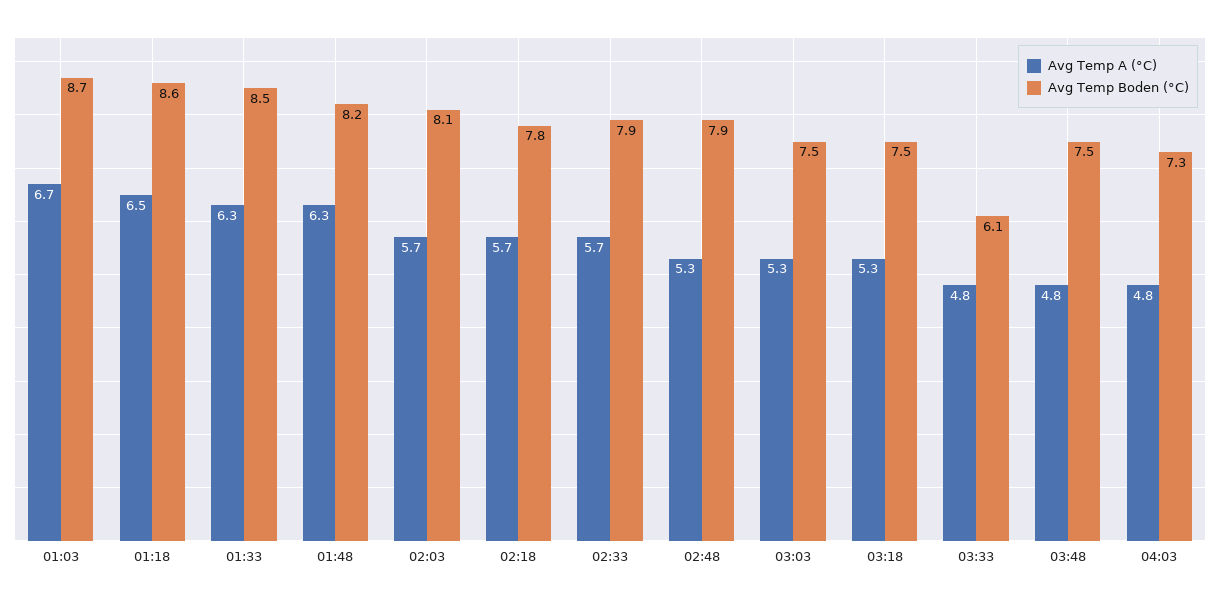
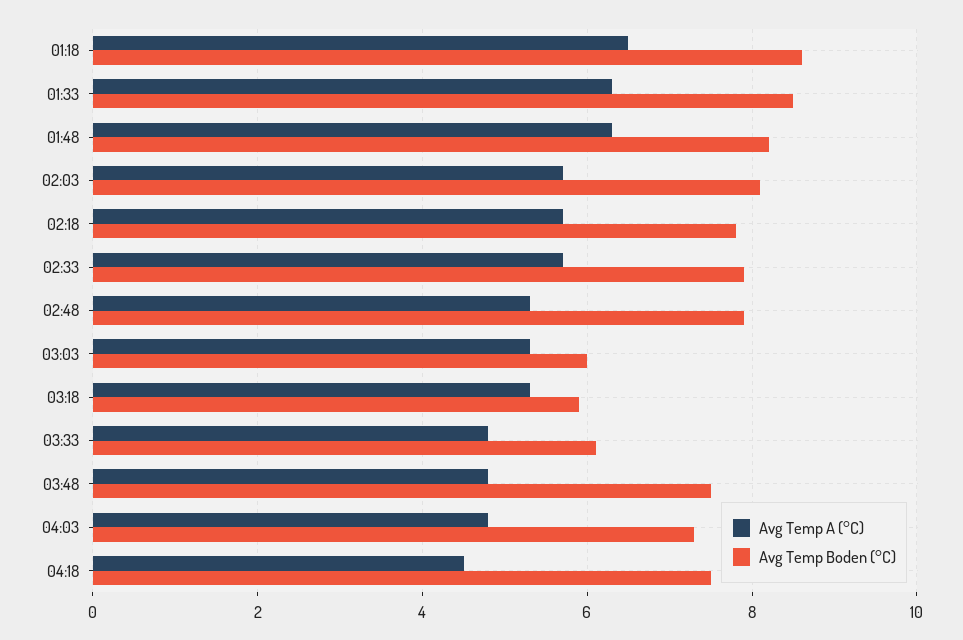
Avg Temp A (°C), 01:03: 6.7 -> none
Avg Temp Boden (°C), 01:03: 8.7 -> none
Avg Temp Boden (°C), 03:03: 7.5 -> 6
Avg Temp Boden (°C), 03:18: 7.5 -> 6
Avg Temp A (°C), 04:18: none -> 4.5
Avg Temp Boden (°C), 04:18: none -> 7.5

